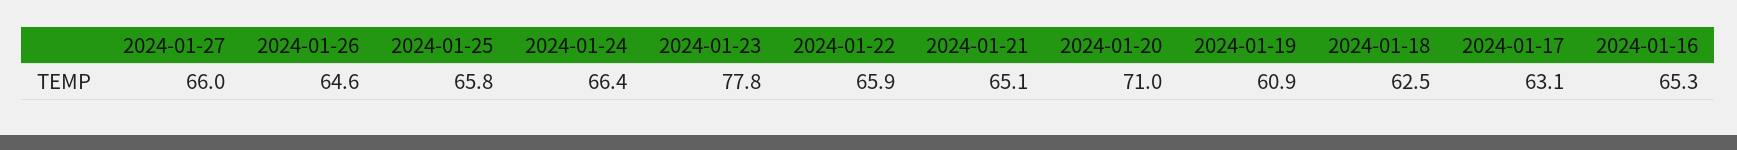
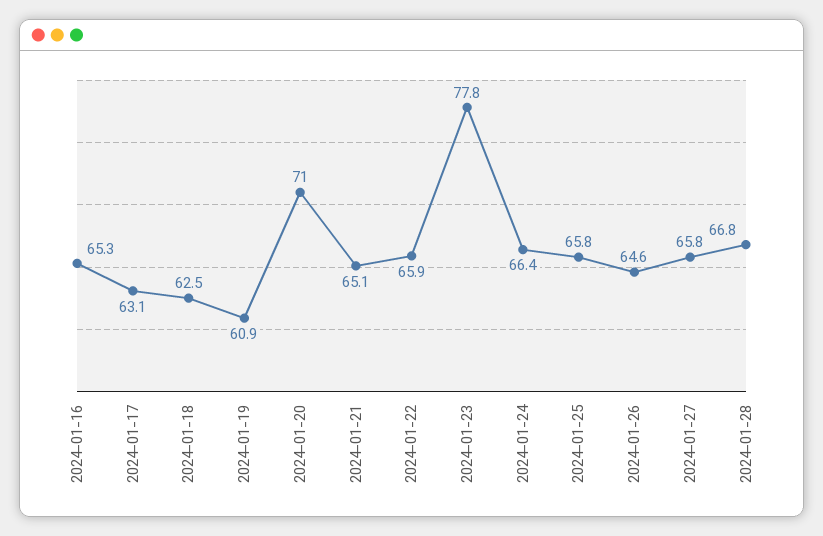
2024-01-27: 66 -> 65.8
2024-01-28: none -> 66.8

